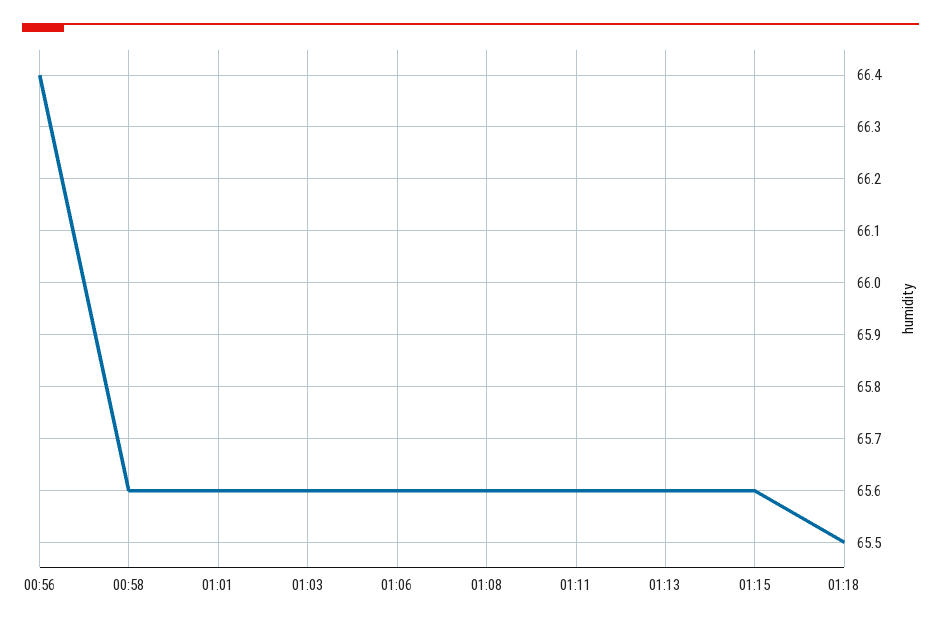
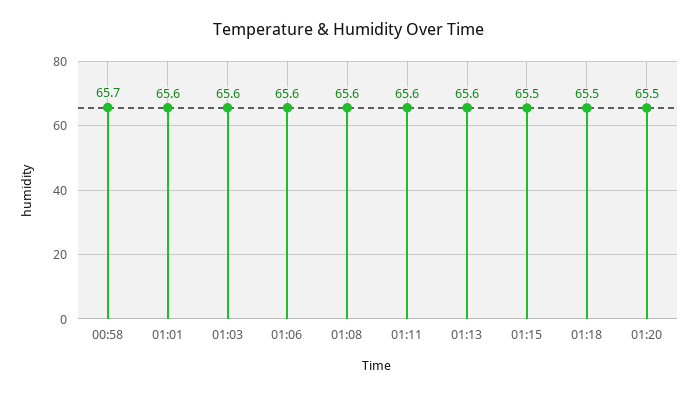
00:56: 66.4 -> none
00:58: 65.6 -> 65.7
01:15: 65.6 -> 65.5
01:20: none -> 65.5

